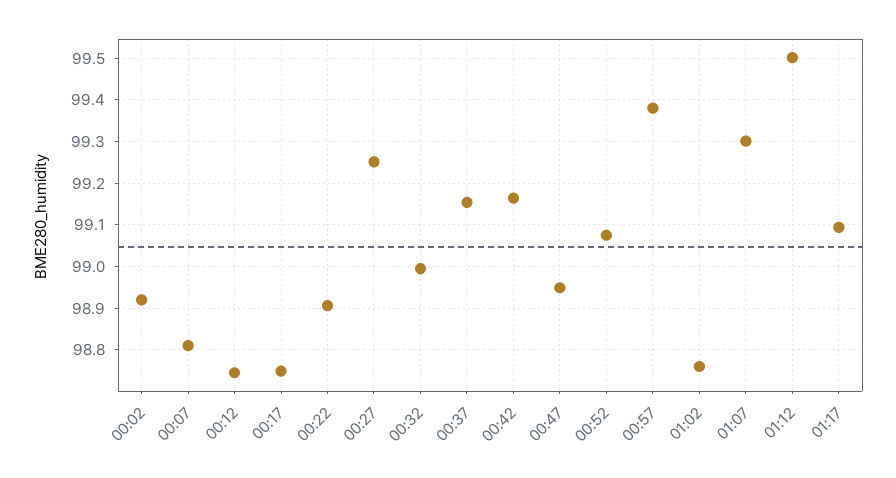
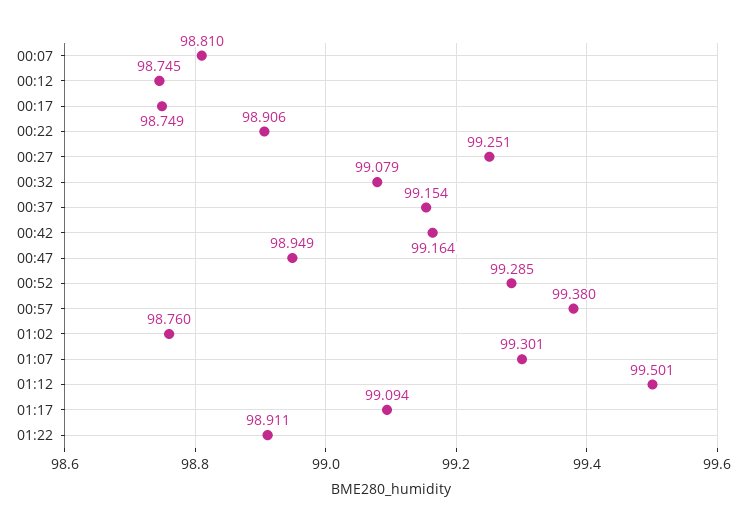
00:02: 98.92 -> none
00:32: 99 -> 99.079
00:52: 99.08 -> 99.285
01:22: none -> 98.911

